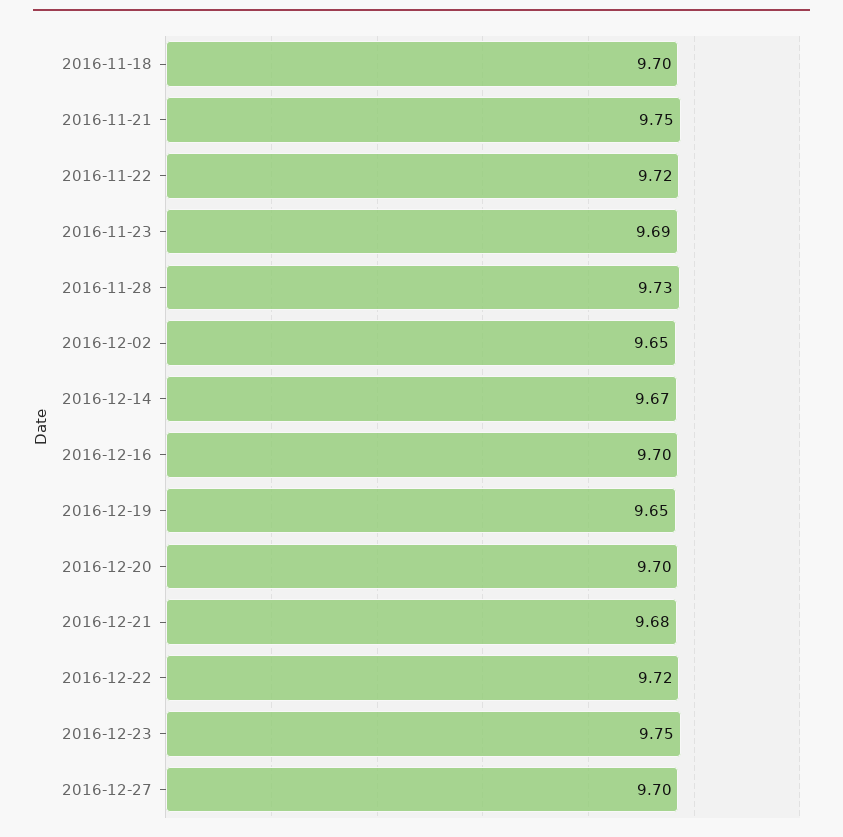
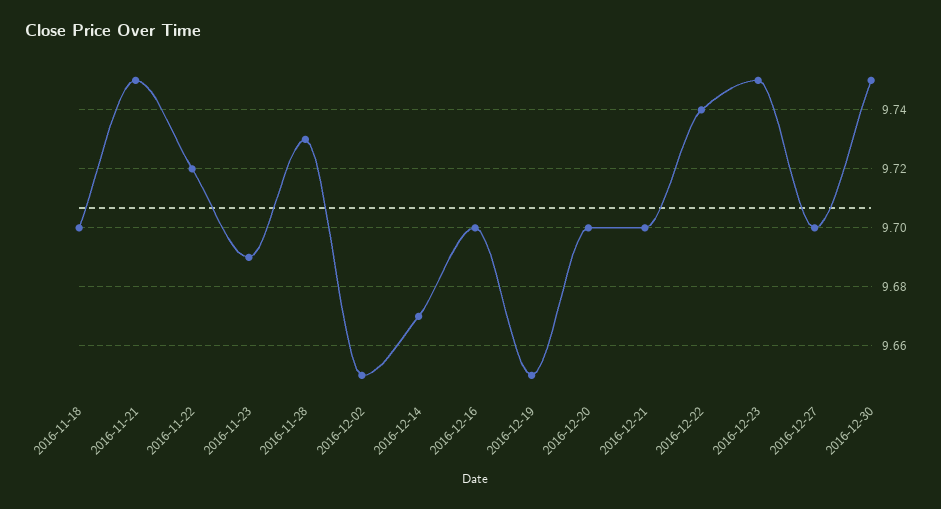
2016-12-21: 9.68 -> 9.7
2016-12-22: 9.72 -> 9.74
2016-12-30: none -> 9.75

